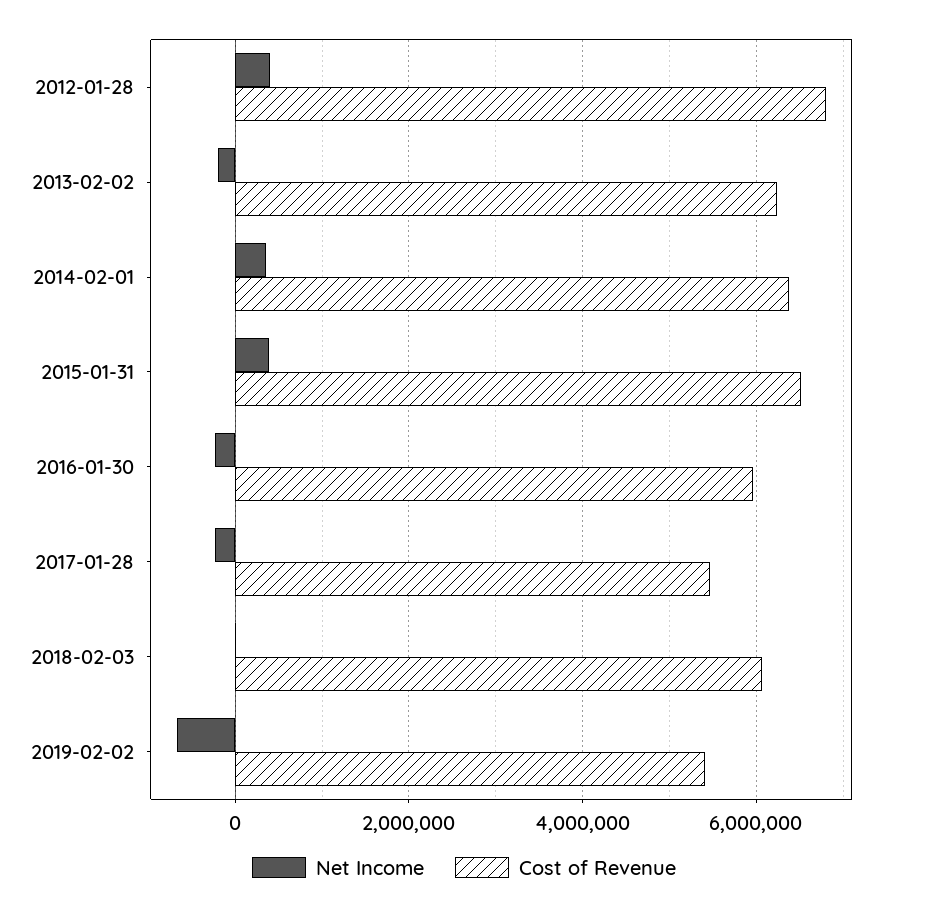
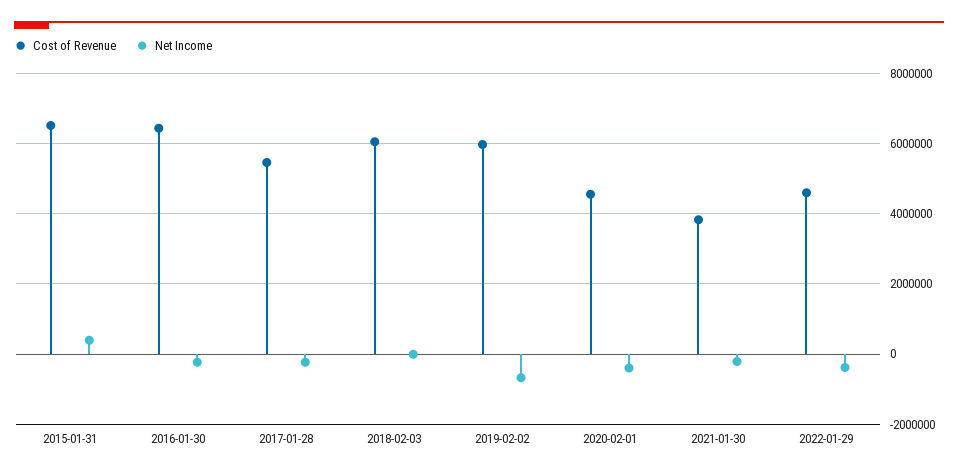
Net Income, 2012-01-28: 400000 -> none
Cost of Revenue, 2012-01-28: 6800000 -> none
Net Income, 2013-02-02: -200000 -> none
Cost of Revenue, 2013-02-02: 6200000 -> none
Net Income, 2014-02-01: 400000 -> none
Cost of Revenue, 2014-02-01: 6400000 -> none
Cost of Revenue, 2016-01-30: 6000000 -> 6400000
Cost of Revenue, 2019-02-02: 5400000 -> 6000000
Cost of Revenue, 2020-02-01: none -> 4600000
Net Income, 2020-02-01: none -> -400000
Cost of Revenue, 2021-01-30: none -> 3800000
Net Income, 2021-01-30: none -> -200000
Cost of Revenue, 2022-01-29: none -> 4600000
Net Income, 2022-01-29: none -> -400000

